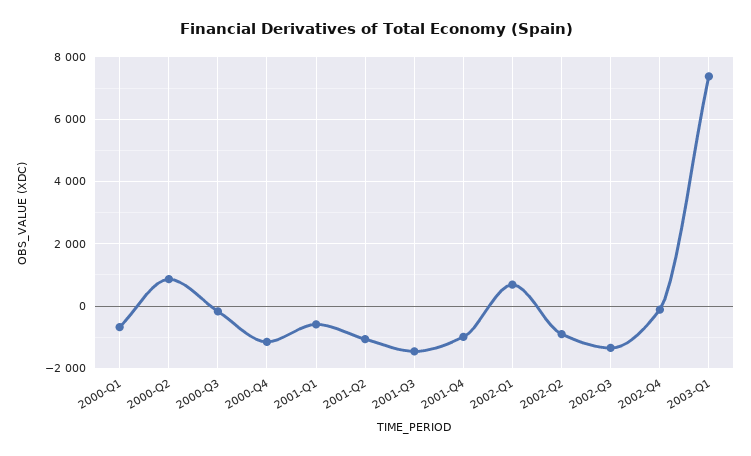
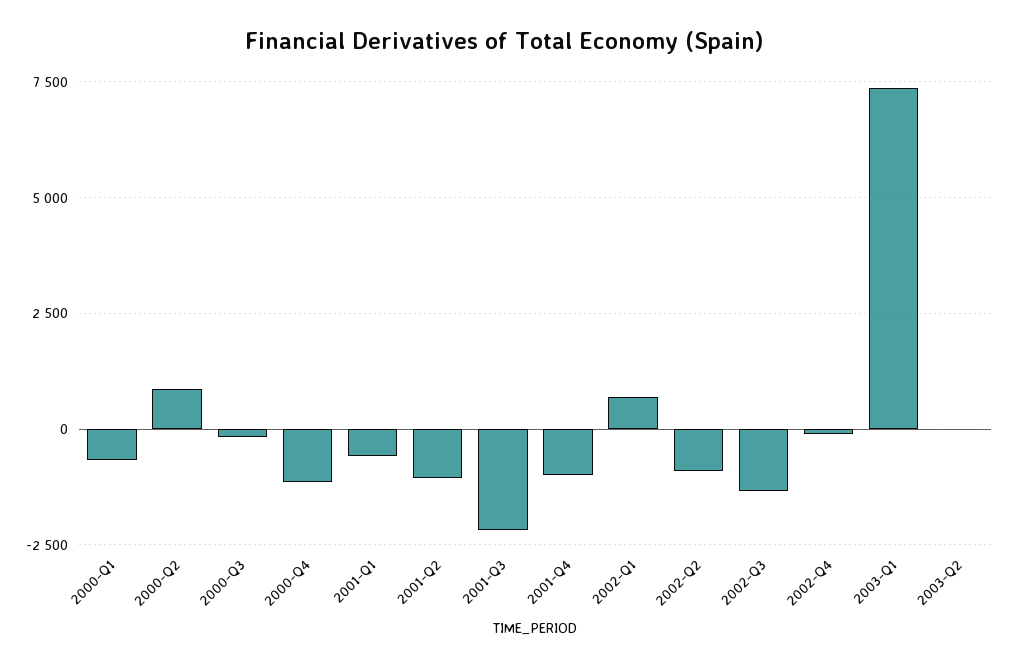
2001-Q3: -1400 -> -2250
2003-Q2: none -> 0

